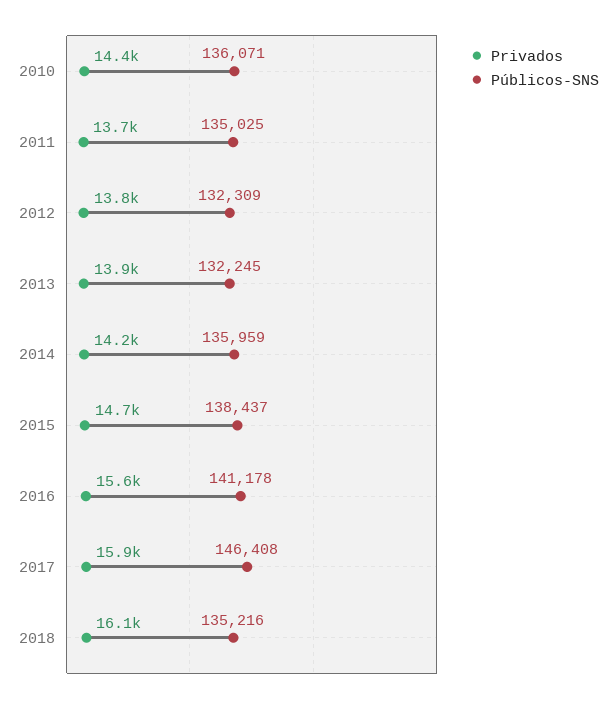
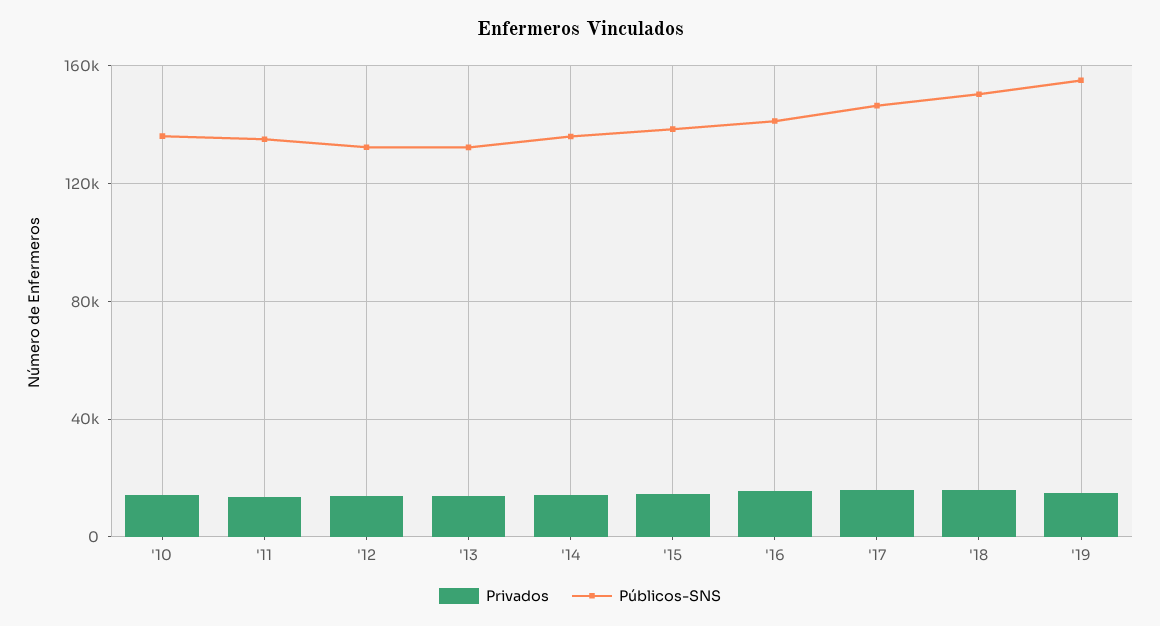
Públicos-SNS, 2018: 135216 -> 150000
Privados, '19: none -> 15000
Públicos-SNS, '19: none -> 155000

